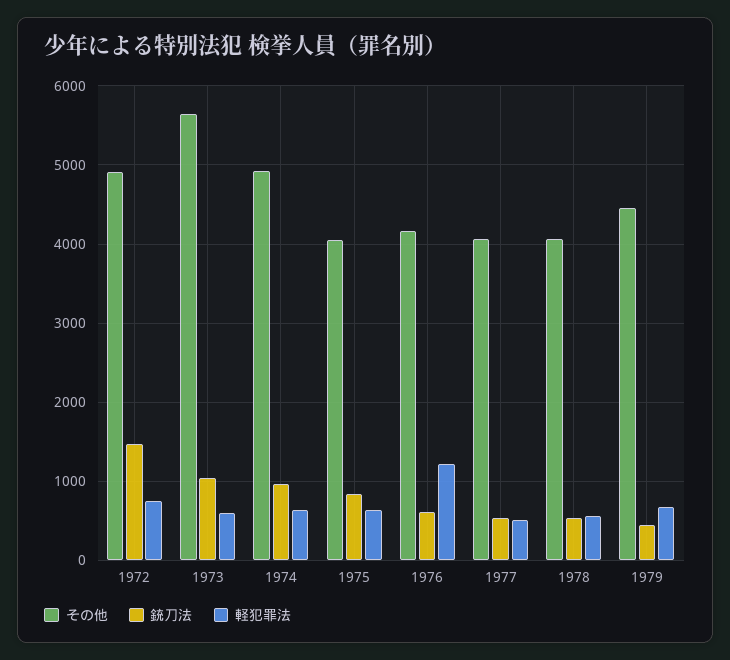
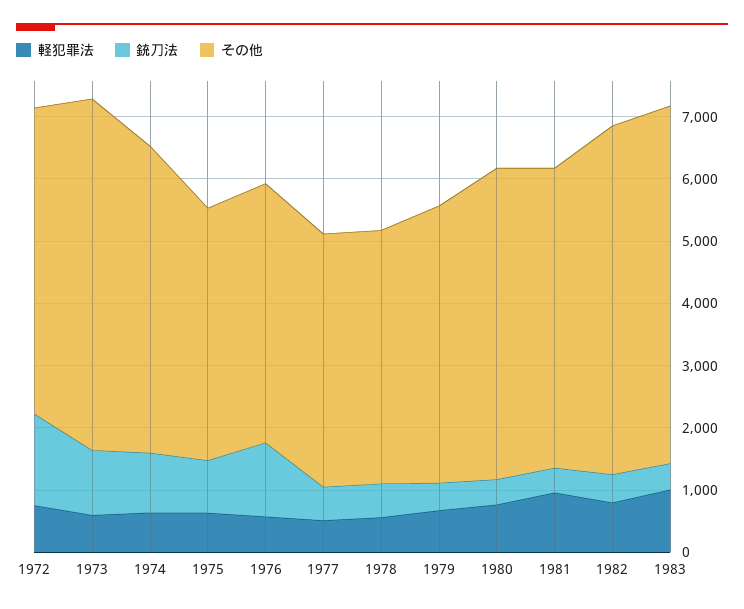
銃刀法, 1976: 600 -> 1200
軽犯罪法, 1976: 1200 -> 600
軽犯罪法, 1980: none -> 800
銃刀法, 1980: none -> 400
その他, 1980: none -> 5000
軽犯罪法, 1981: none -> 1000
銃刀法, 1981: none -> 400
その他, 1981: none -> 4800
軽犯罪法, 1982: none -> 800
銃刀法, 1982: none -> 400
その他, 1982: none -> 5600
軽犯罪法, 1983: none -> 1000
銃刀法, 1983: none -> 400
その他, 1983: none -> 5800

